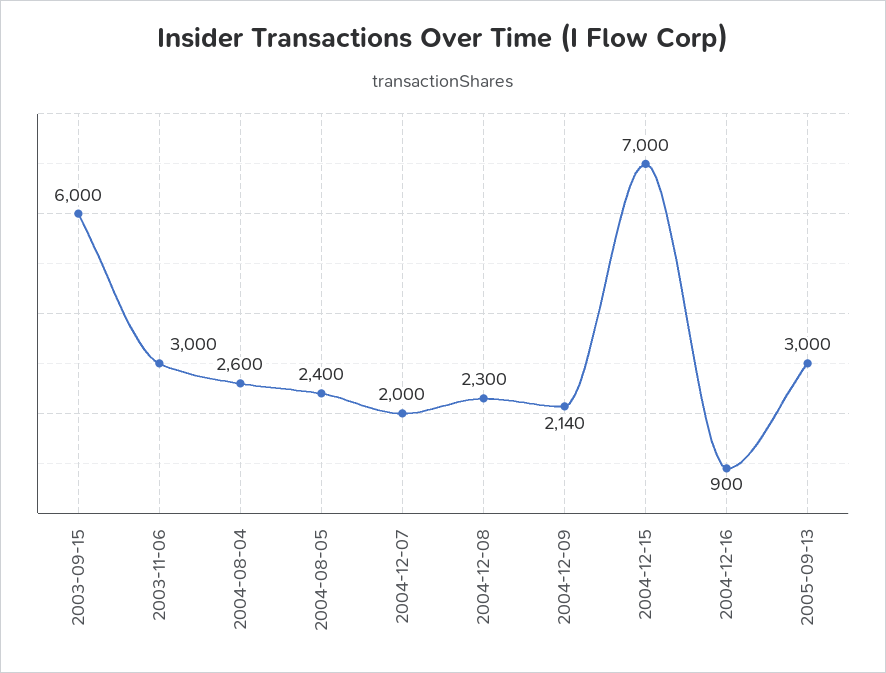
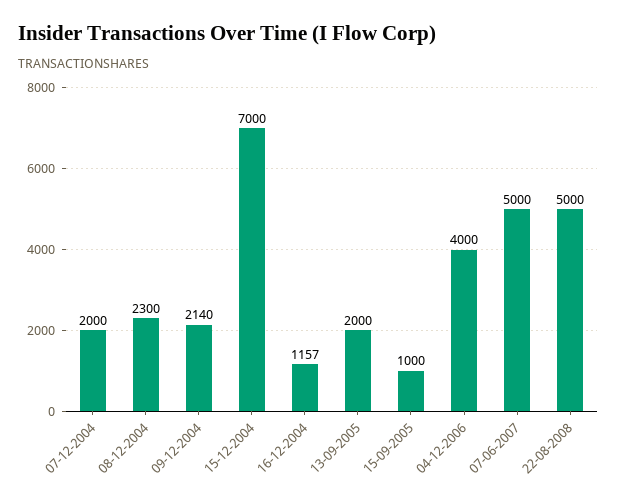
2003-09-15: 6000 -> none
2003-11-06: 3000 -> none
2004-08-04: 2600 -> none
2004-08-05: 2400 -> none
2004-12-16: 900 -> 1157
2005-09-13: 3000 -> 2000
15-09-2005: none -> 1000
04-12-2006: none -> 4000
07-06-2007: none -> 5000
22-08-2008: none -> 5000

